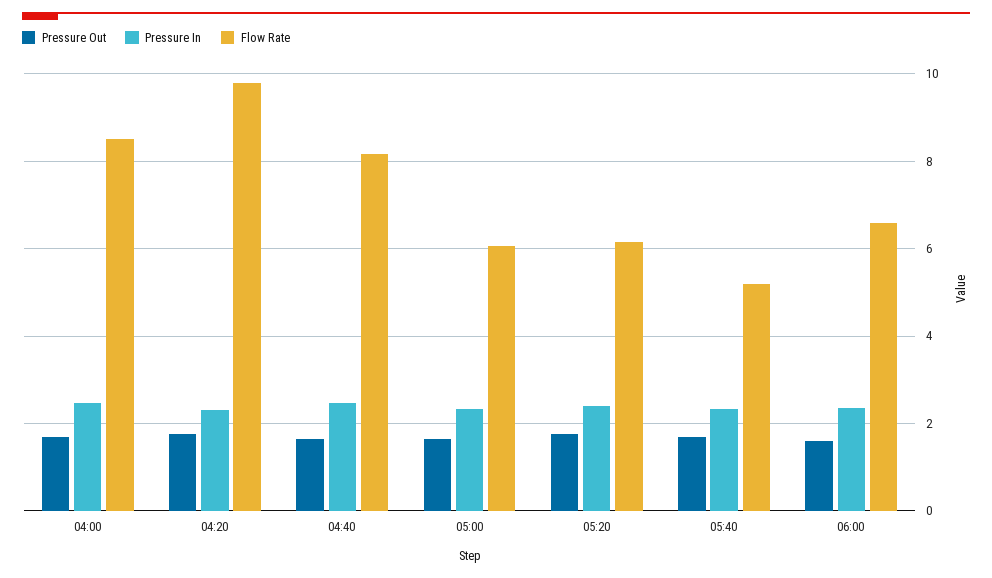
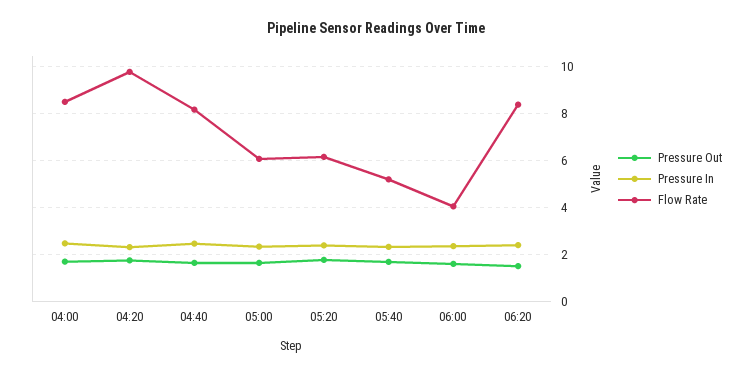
Flow Rate, 06:00: 6.6 -> 4
Pressure Out, 06:20: none -> 1.5
Pressure In, 06:20: none -> 2.5
Flow Rate, 06:20: none -> 8.5

